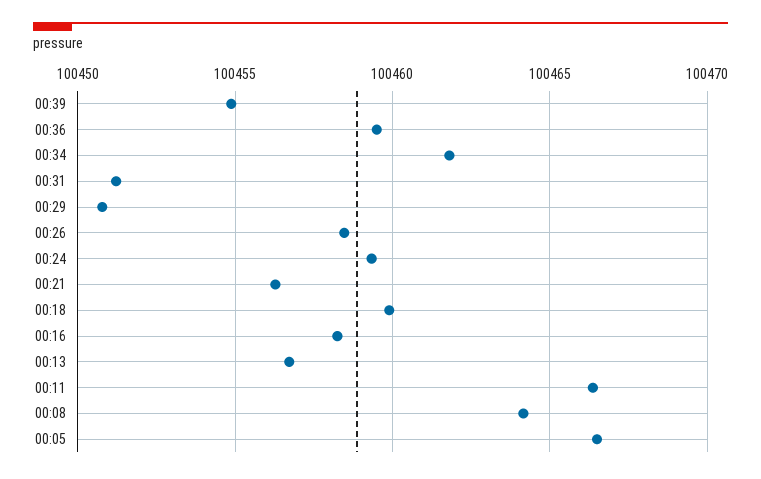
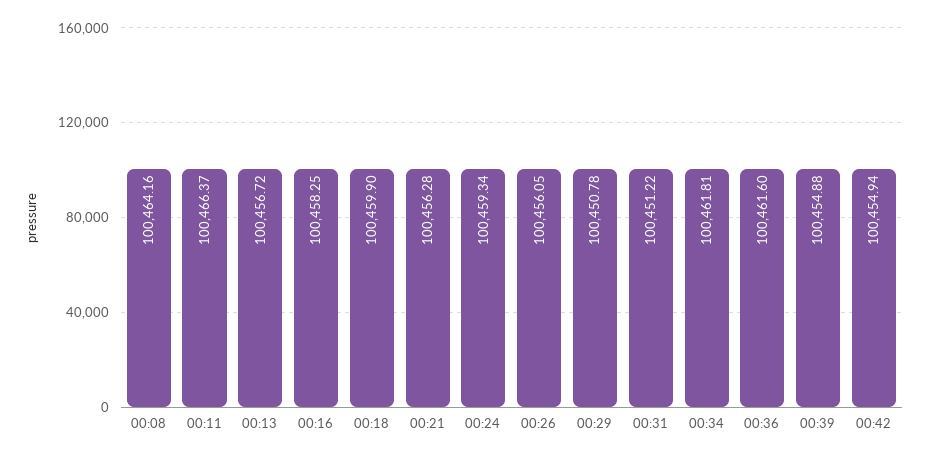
00:36: 100459.5 -> 100461.6
00:26: 100458.5 -> 100456.05
00:05: 100466.5 -> none
00:42: none -> 100454.94

